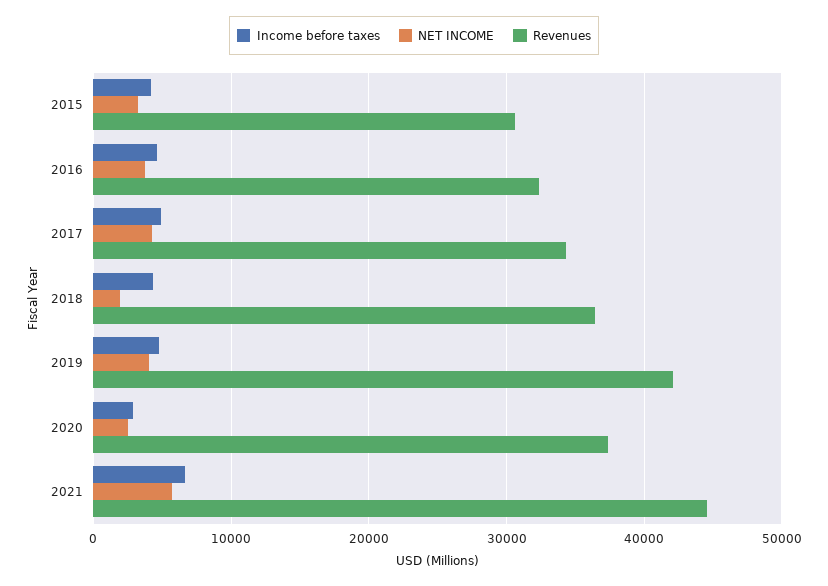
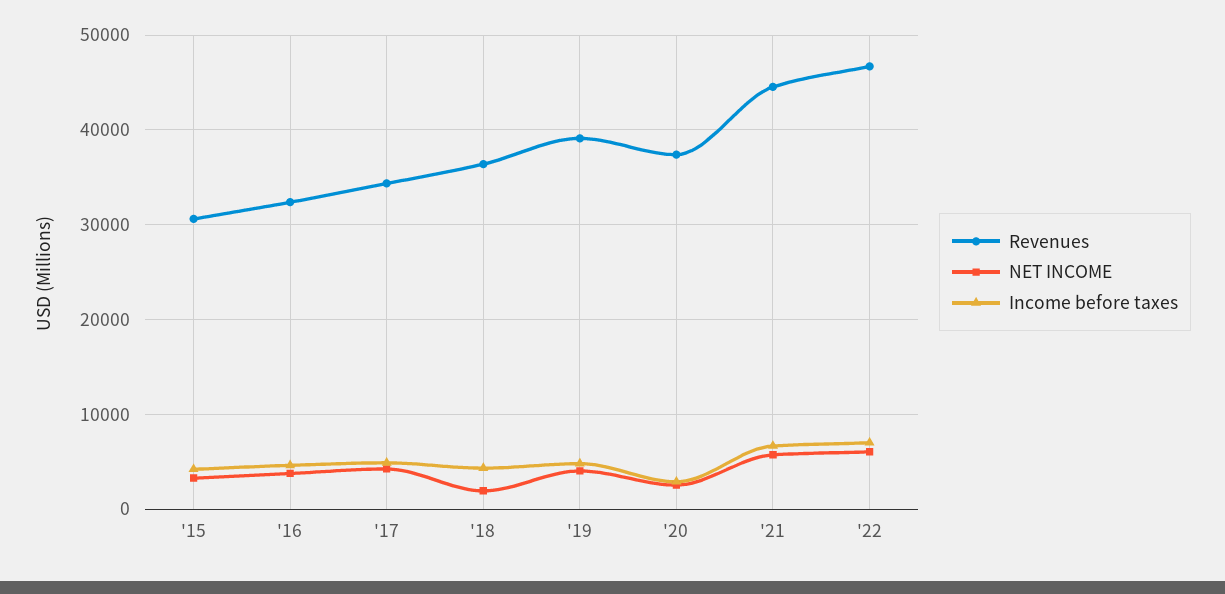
Revenues, 2019: 42000 -> 39000
Revenues, '22: none -> 47000
NET INCOME, '22: none -> 6000
Income before taxes, '22: none -> 7000

